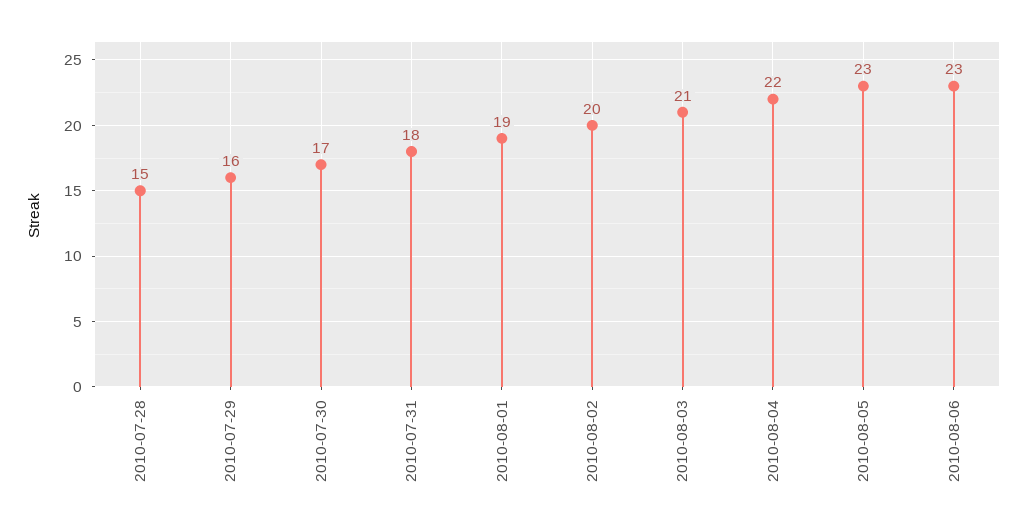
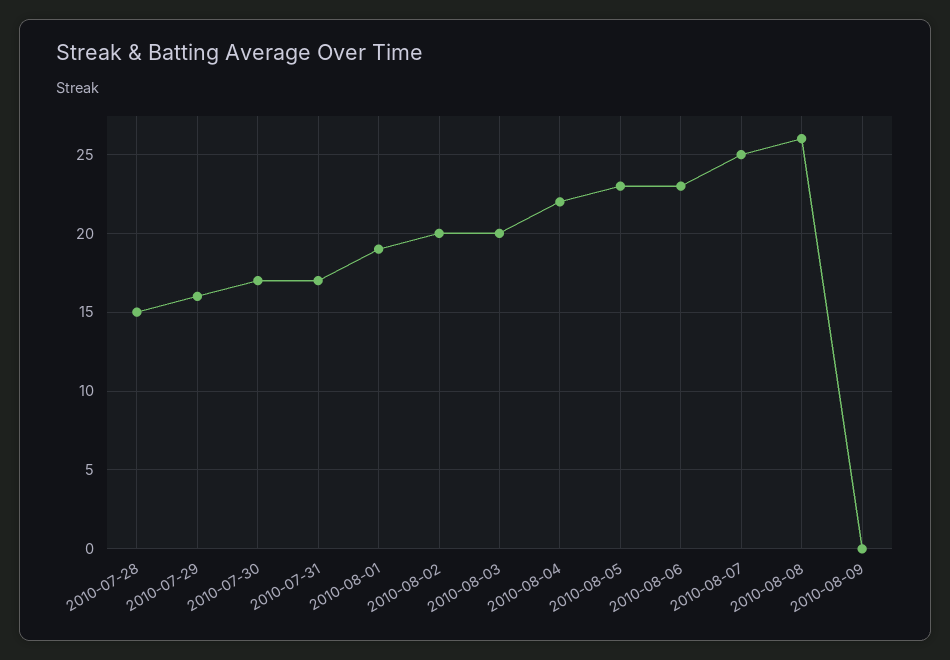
2010-07-31: 18 -> 17
2010-08-03: 21 -> 20
2010-08-07: none -> 25
2010-08-08: none -> 26
2010-08-09: none -> 0

